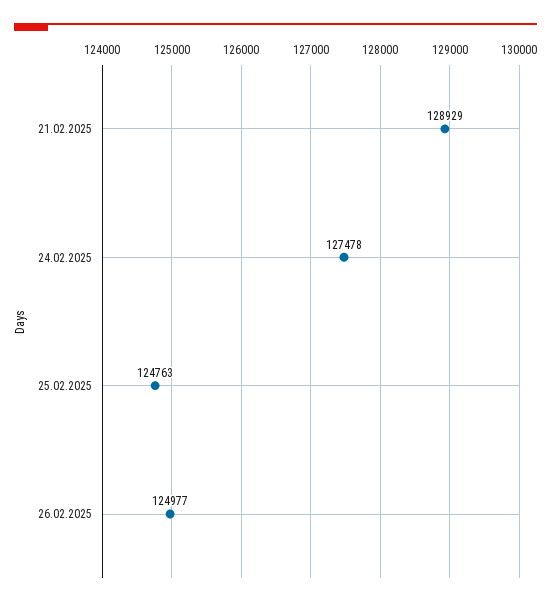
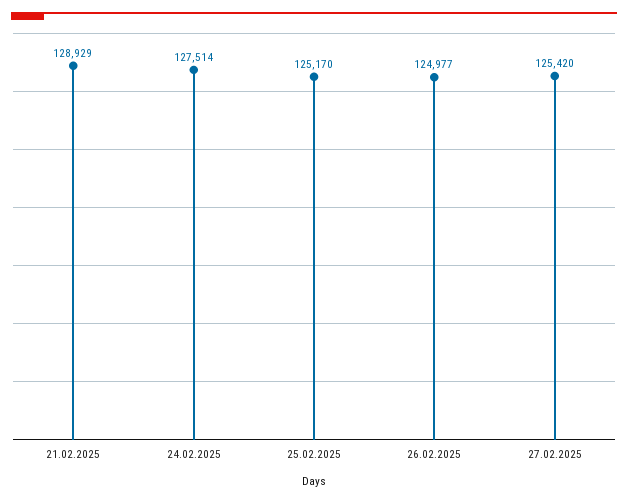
24.02.2025: 127478 -> 127514
25.02.2025: 124763 -> 125170
27.02.2025: none -> 125420

